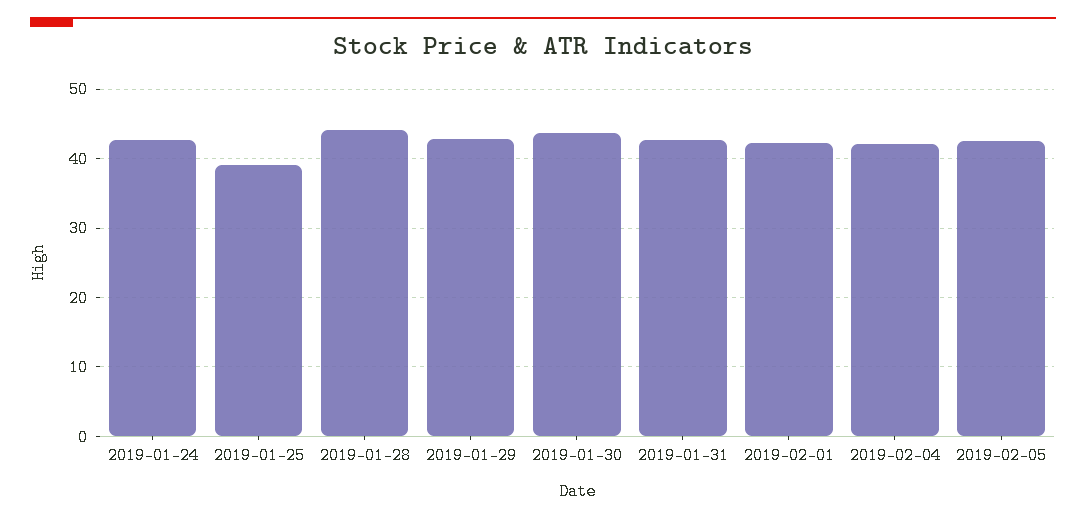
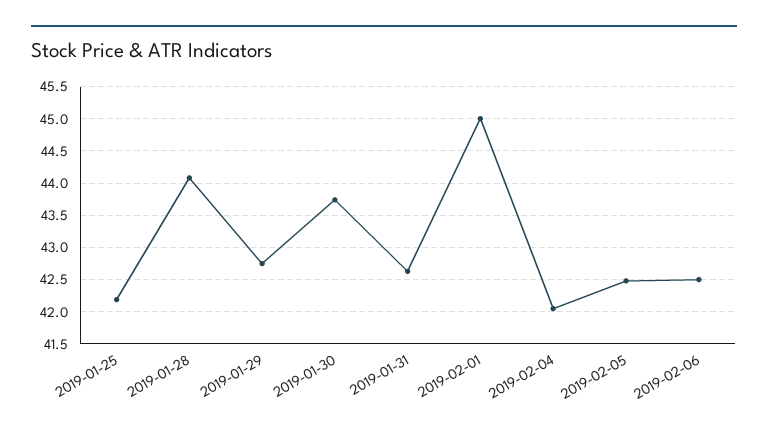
2019-01-24: 43 -> none
2019-01-25: 39 -> 42.2
2019-02-01: 42 -> 45
2019-02-06: none -> 42.5

